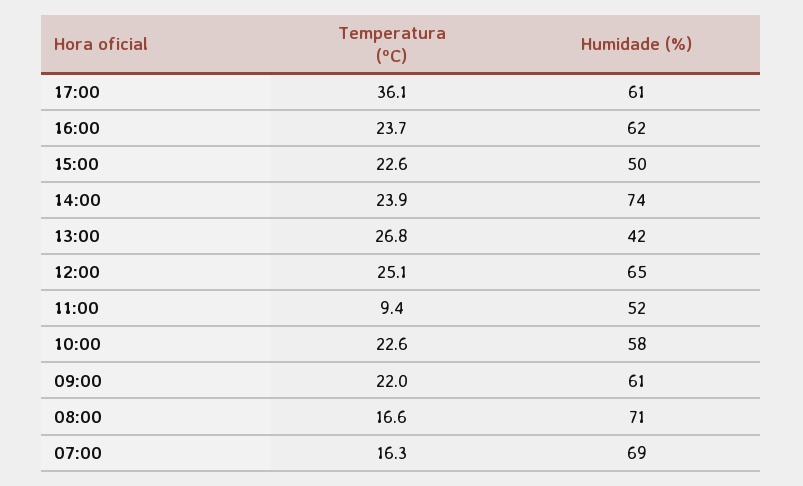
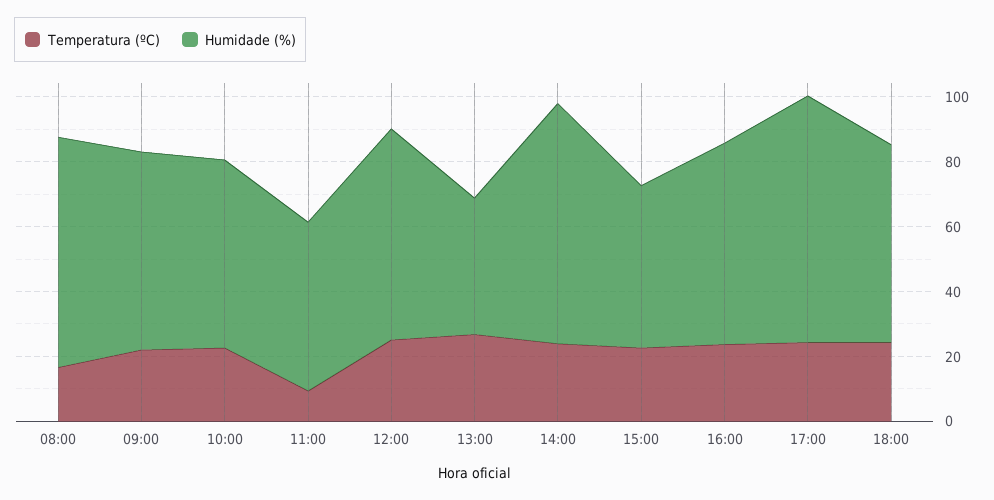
Temperatura (ºC), 17:00: 36.1 -> 25
Humidade (%), 17:00: 61 -> 75
Temperatura (ºC), 07:00: 16.3 -> none
Humidade (%), 07:00: 69 -> none
Temperatura (ºC), 18:00: none -> 25
Humidade (%), 18:00: none -> 60

